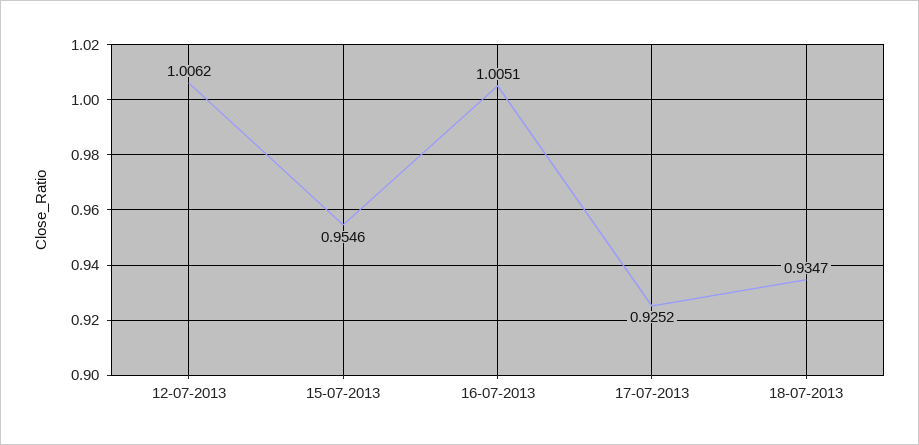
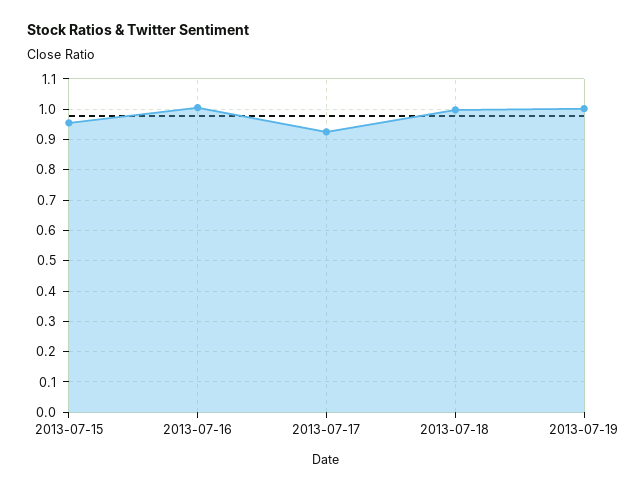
12-07-2013: 1.0062 -> none
18-07-2013: 0.9347 -> 1
2013-07-19: none -> 1

